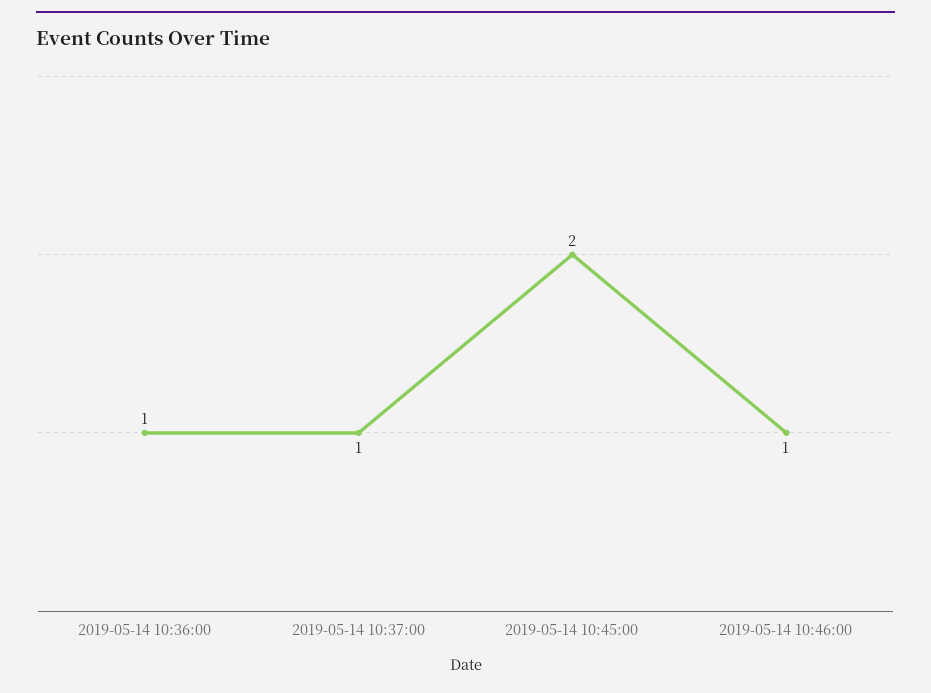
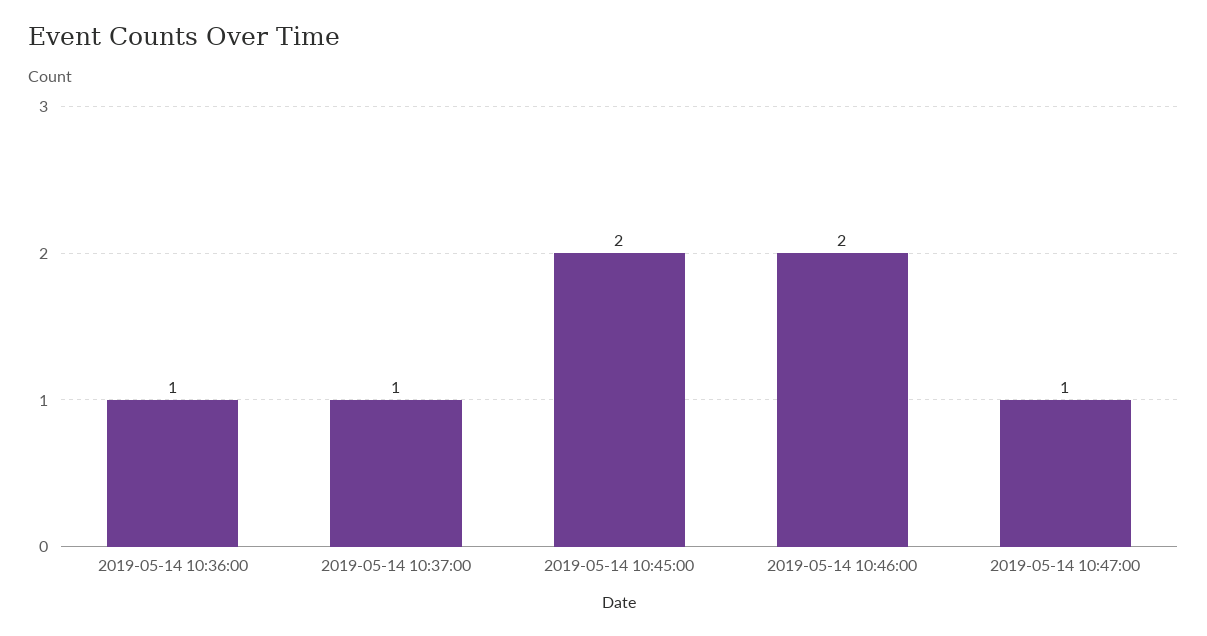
2019-05-14 10:46:00: 1 -> 2
2019-05-14 10:47:00: none -> 1

